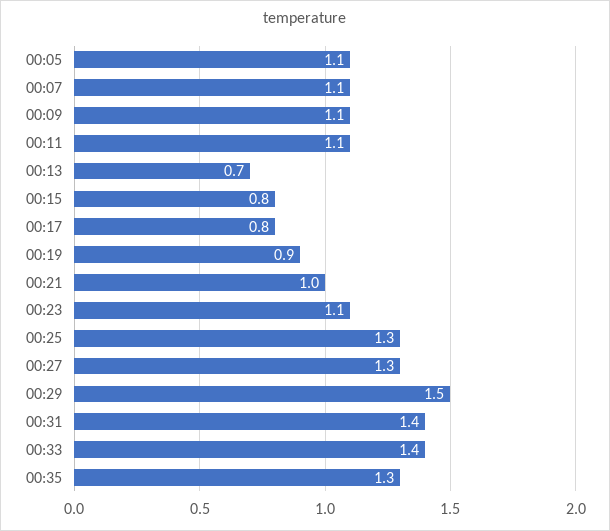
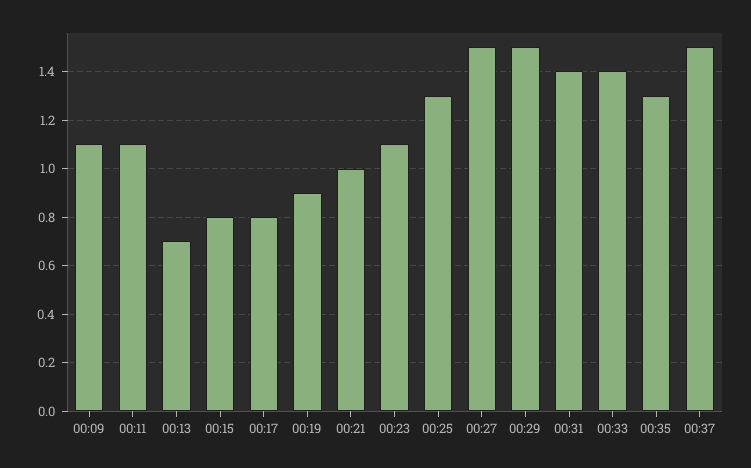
00:05: 1.1 -> none
00:07: 1.1 -> none
00:27: 1.3 -> 1.5
00:37: none -> 1.5

